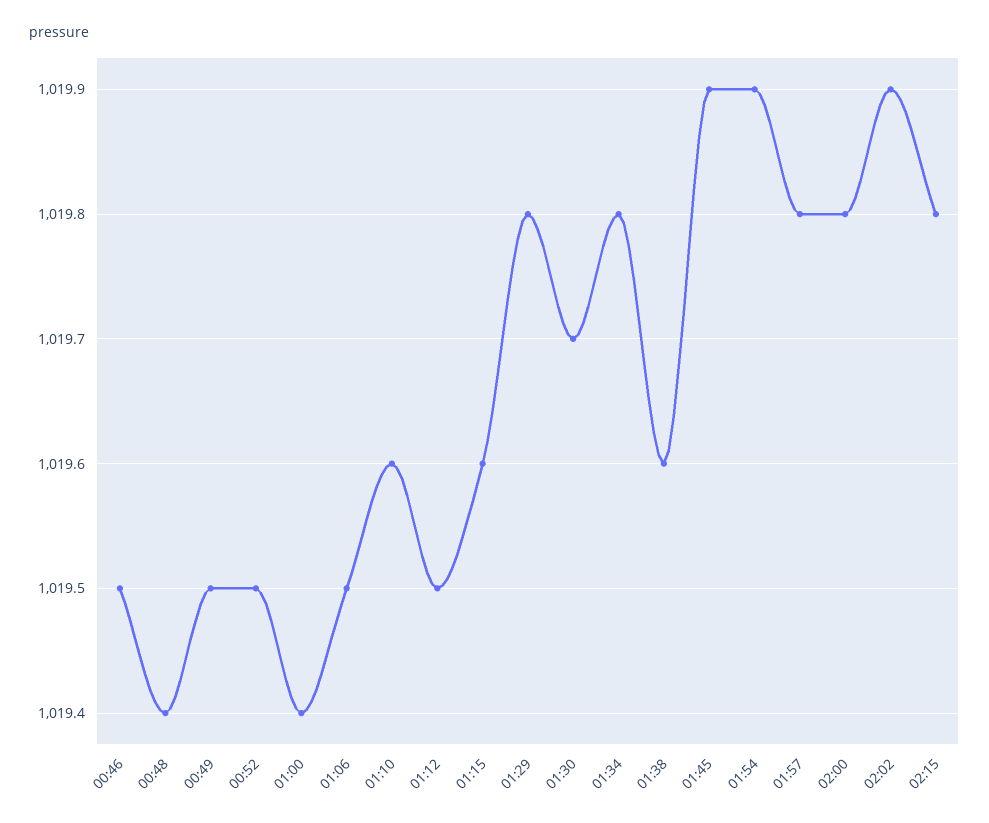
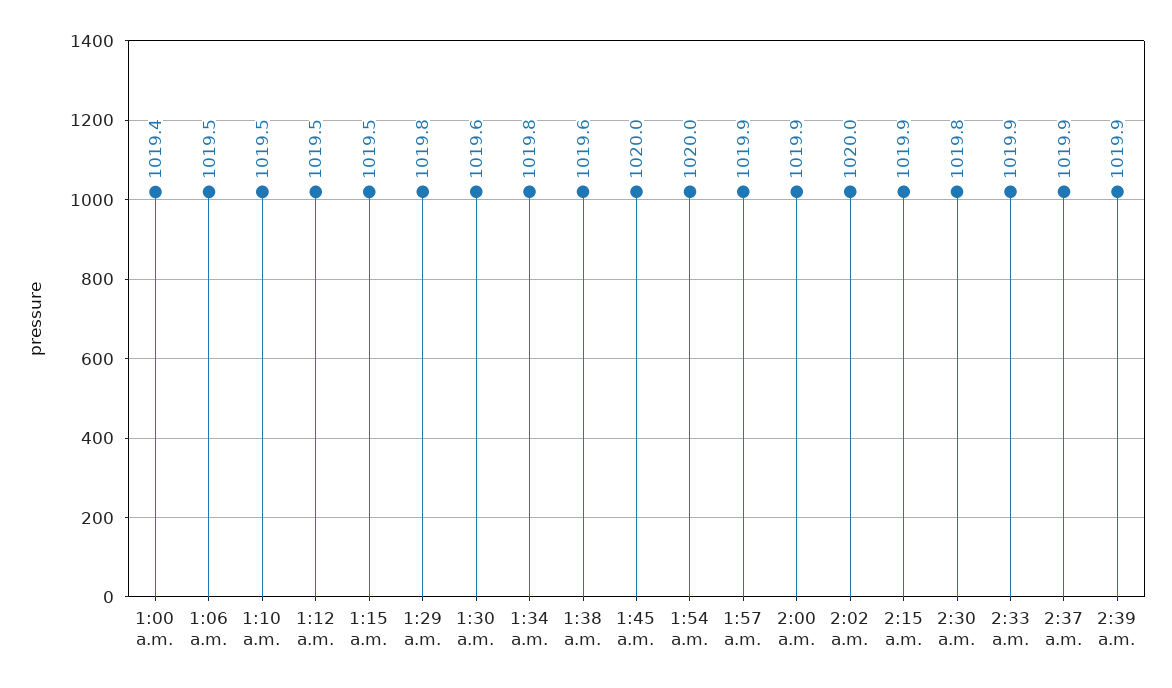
00:46: 1019.5 -> none
00:48: 1019.4 -> none
00:49: 1019.5 -> none
00:52: 1019.5 -> none
01:10: 1019.6 -> 1019.5
01:15: 1019.6 -> 1019.5
01:30: 1019.7 -> 1019.6
01:45: 1019.9 -> 1020
01:54: 1019.9 -> 1020
01:57: 1019.8 -> 1019.9
02:00: 1019.8 -> 1019.9
02:02: 1019.9 -> 1020
02:15: 1019.8 -> 1019.9
2:30 a.m.: none -> 1019.8
2:33 a.m.: none -> 1019.9
2:37 a.m.: none -> 1019.9
2:39 a.m.: none -> 1019.9

